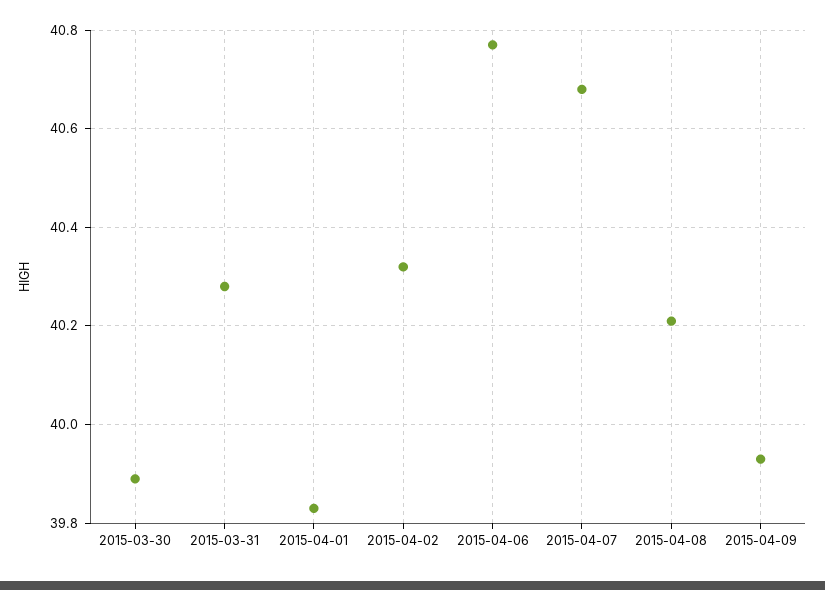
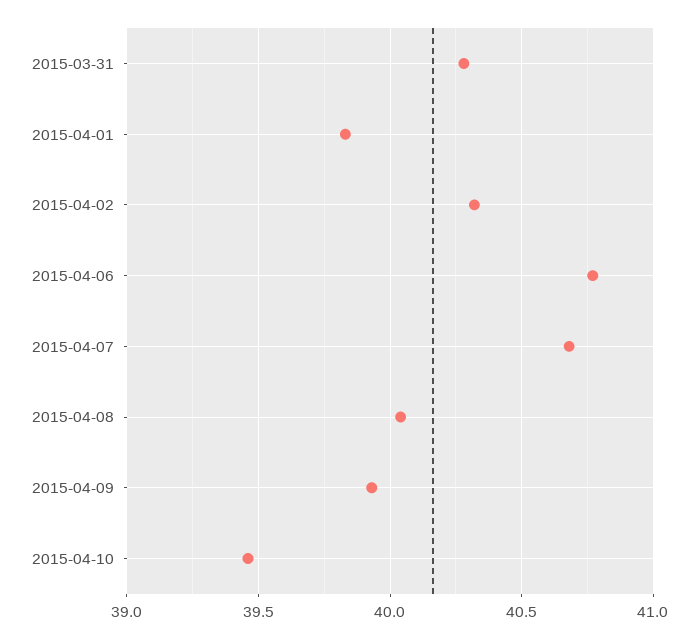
2015-03-30: 39.9 -> none
2015-04-08: 40.2 -> 40.05
2015-04-10: none -> 39.45

